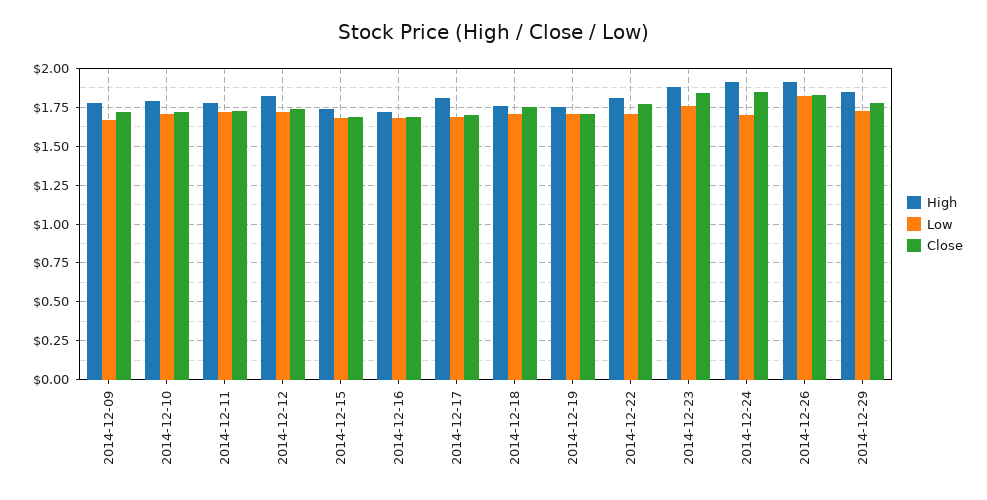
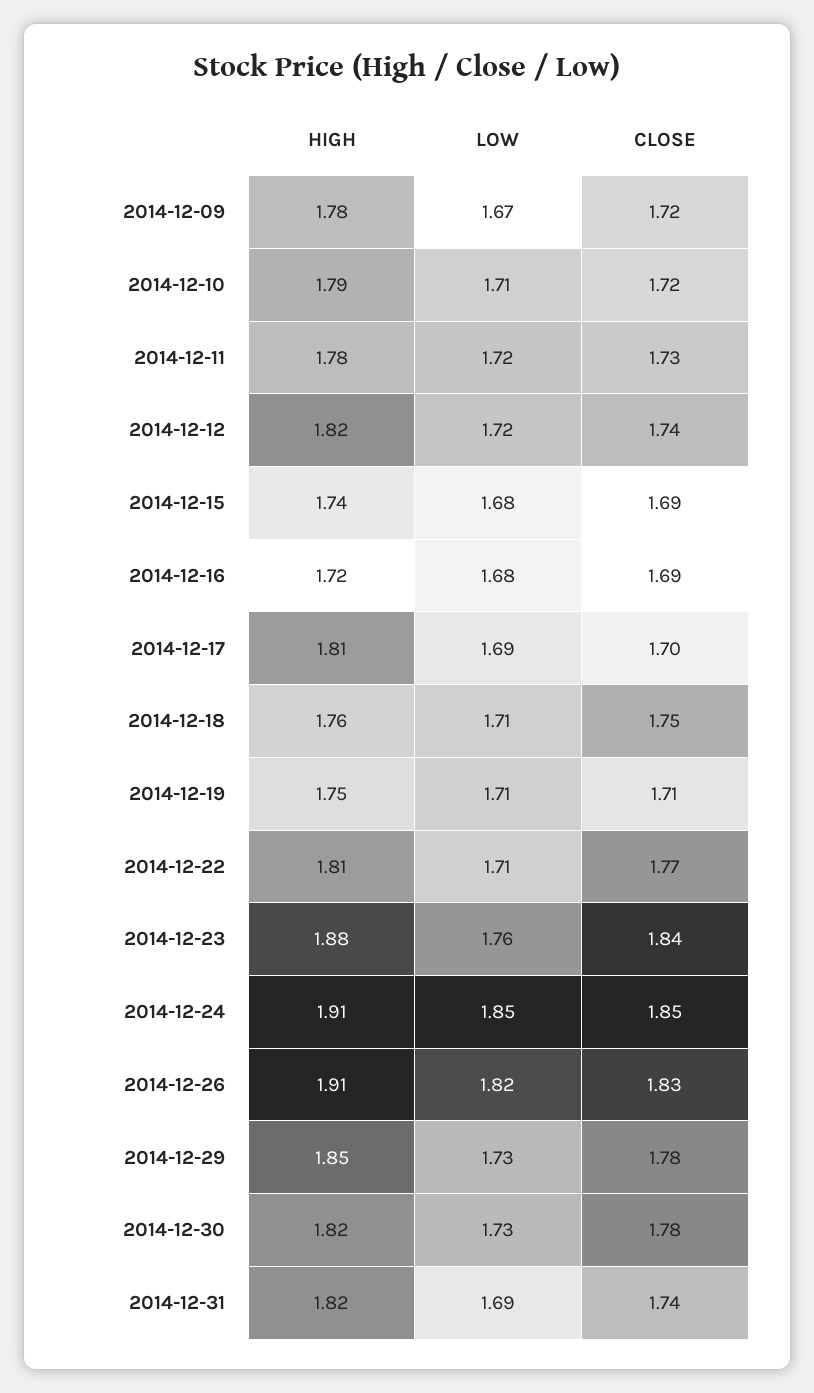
Low, 2014-12-24: 1.7 -> 1.85
High, 2014-12-30: none -> 1.82
Low, 2014-12-30: none -> 1.73
Close, 2014-12-30: none -> 1.78
High, 2014-12-31: none -> 1.82
Low, 2014-12-31: none -> 1.69
Close, 2014-12-31: none -> 1.74

